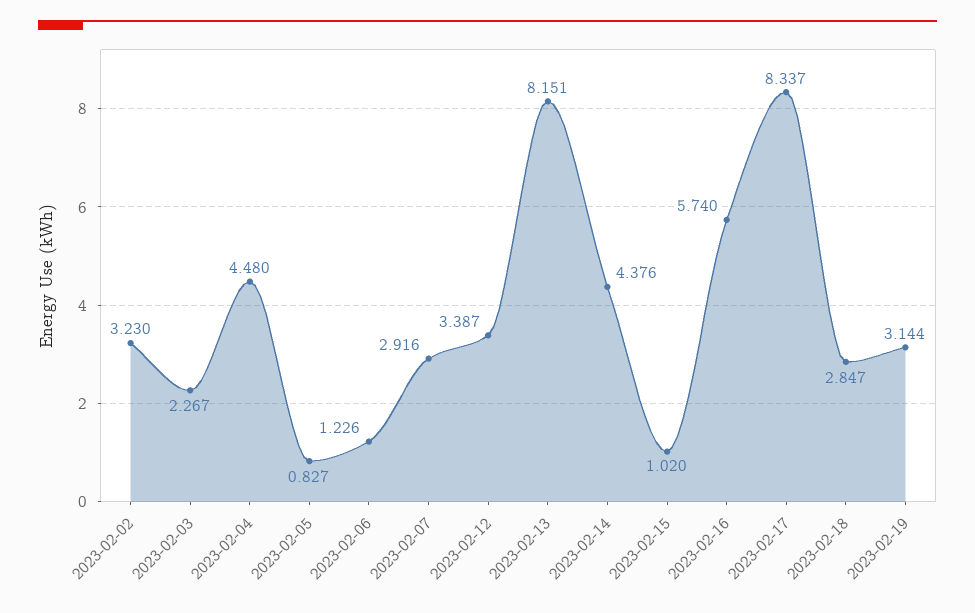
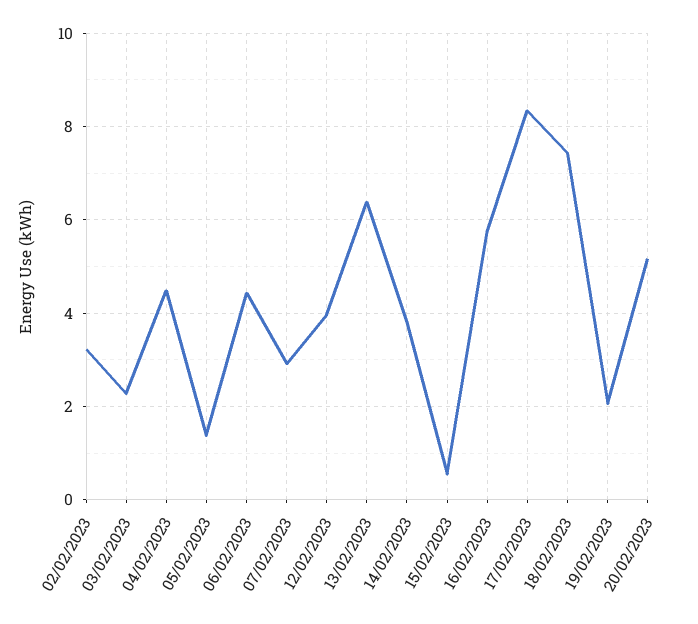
2023-02-05: 0.827 -> 1.4
2023-02-06: 1.226 -> 4.4
2023-02-12: 3.387 -> 4
2023-02-13: 8.151 -> 6.4
2023-02-14: 4.376 -> 3.8
2023-02-15: 1.02 -> 0.6
2023-02-18: 2.847 -> 7.4
2023-02-19: 3.144 -> 2
20/02/2023: none -> 5.2

